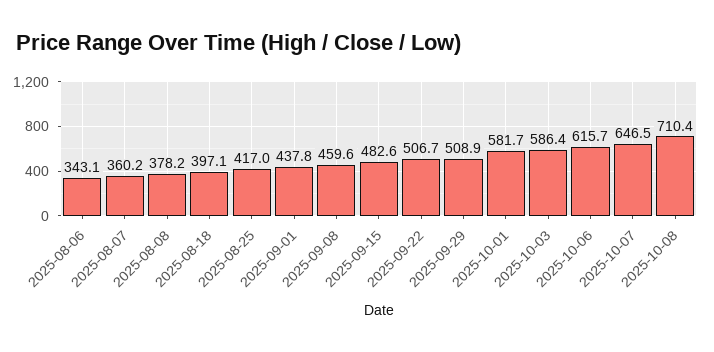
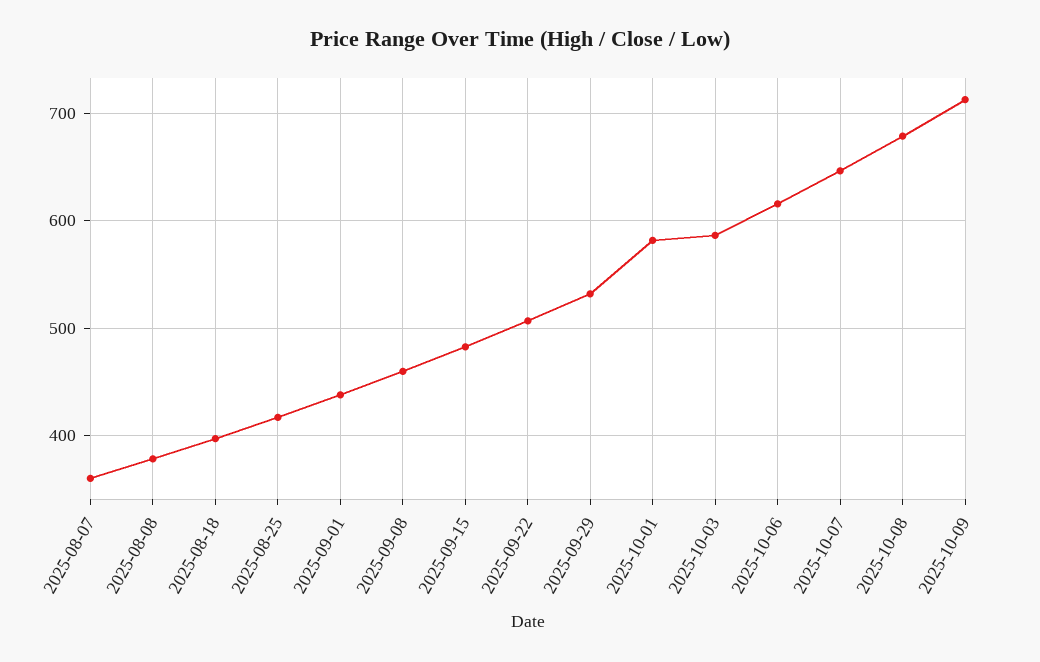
2025-08-06: 343.1 -> none
2025-09-29: 508.9 -> 530
2025-10-08: 710.4 -> 680
2025-10-09: none -> 710

